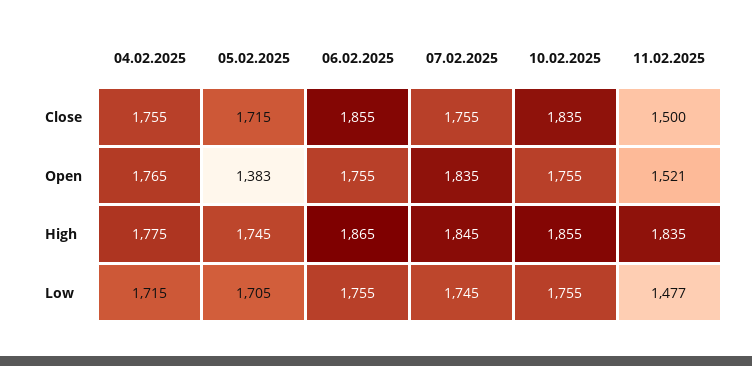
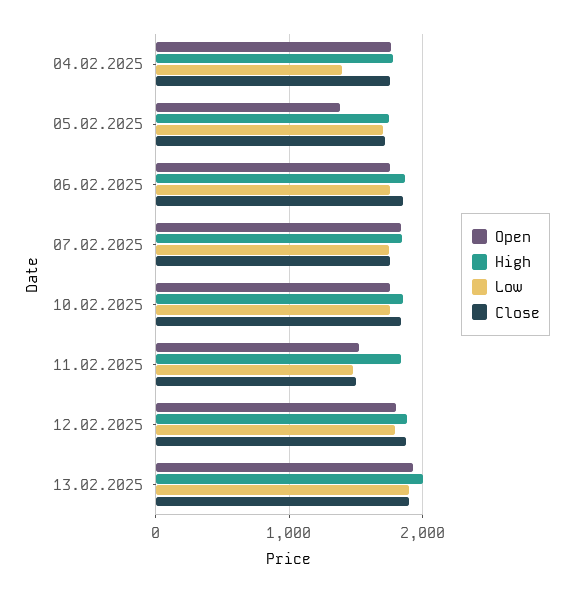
Low, 04.02.2025: 1715 -> 1400
Open, 12.02.2025: none -> 1800
High, 12.02.2025: none -> 1900
Low, 12.02.2025: none -> 1800
Close, 12.02.2025: none -> 1900
Open, 13.02.2025: none -> 1900
High, 13.02.2025: none -> 2000
Low, 13.02.2025: none -> 1900
Close, 13.02.2025: none -> 1900

